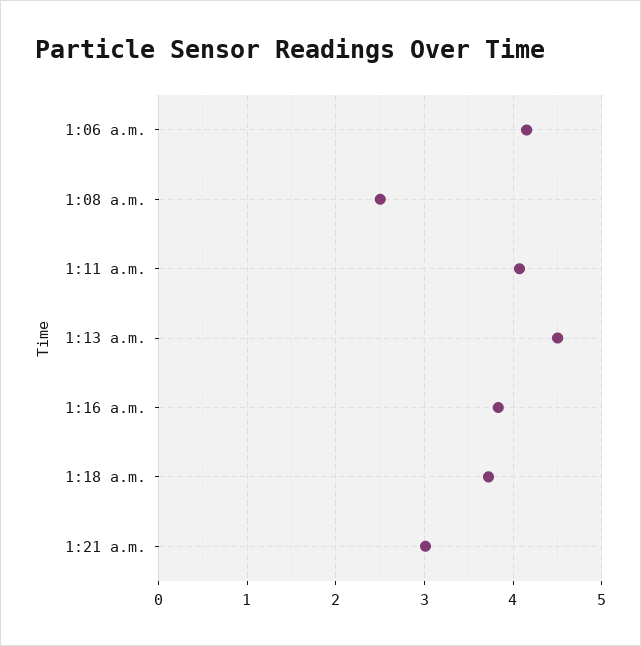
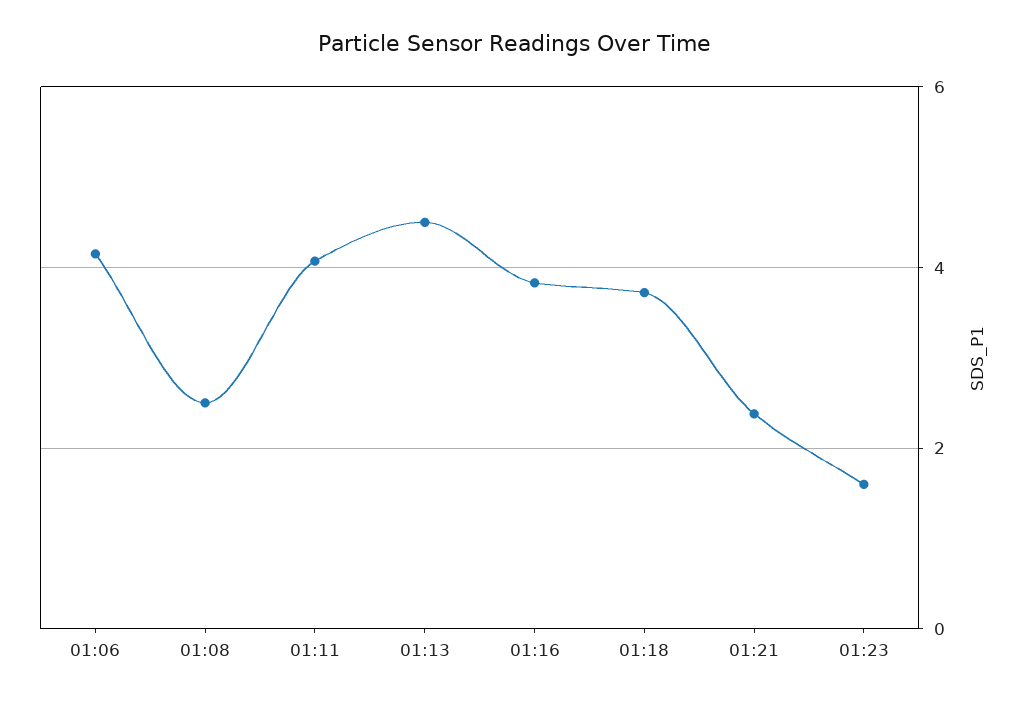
1:21 a.m.: 3 -> 2.4
01:23: none -> 1.6

